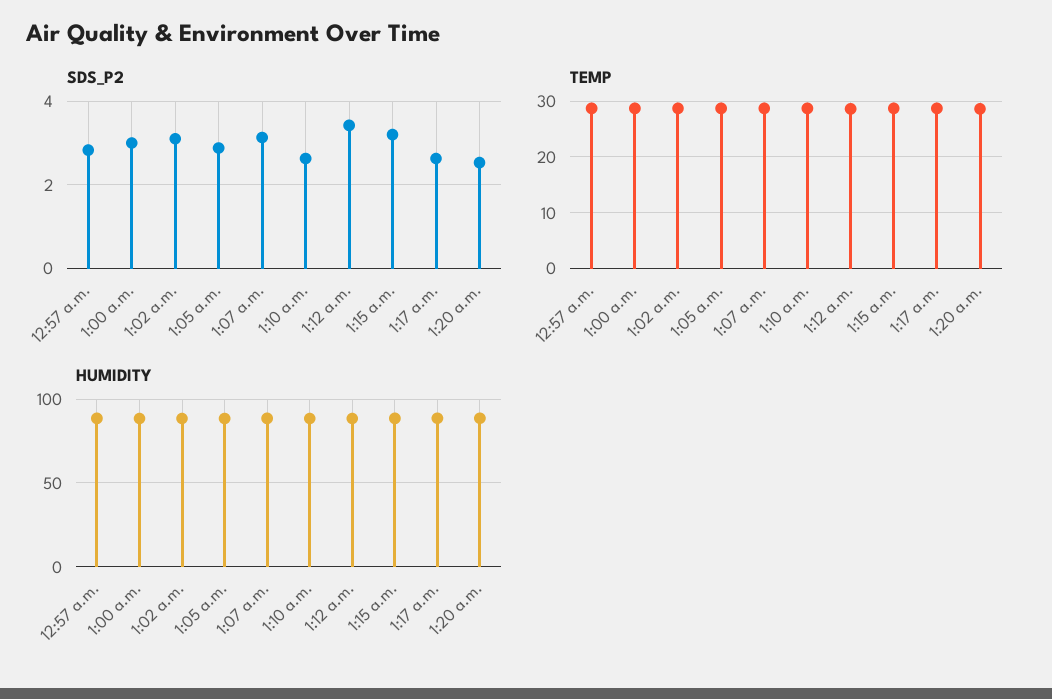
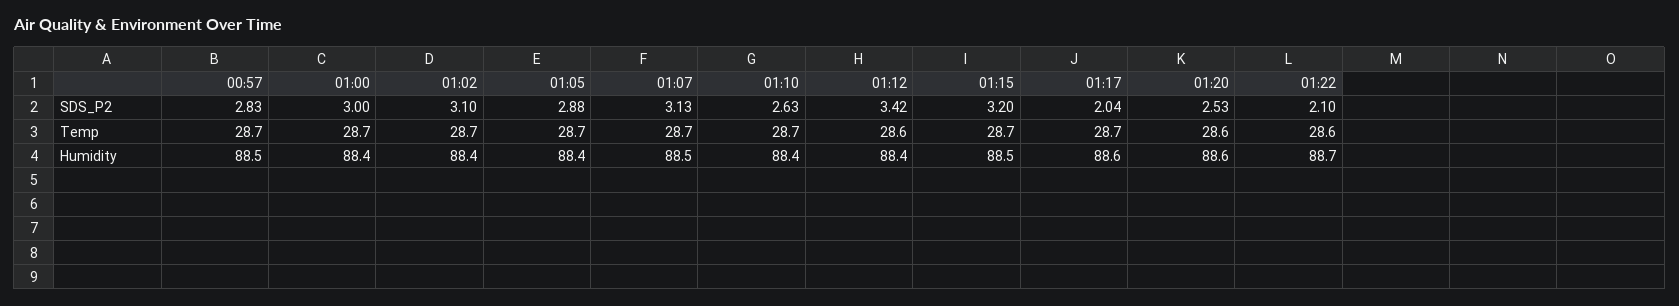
SDS_P2, 1:17 a.m.: 2.6 -> 2.04
SDS_P2, 01:22: none -> 2.1
TEMP, 01:22: none -> 28.6
HUMIDITY, 01:22: none -> 88.7

